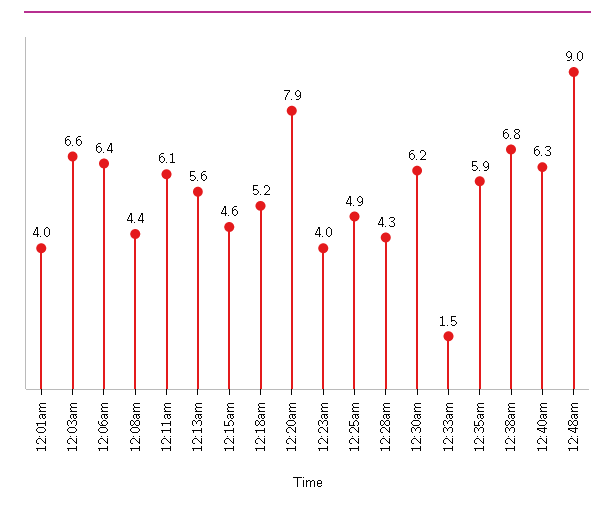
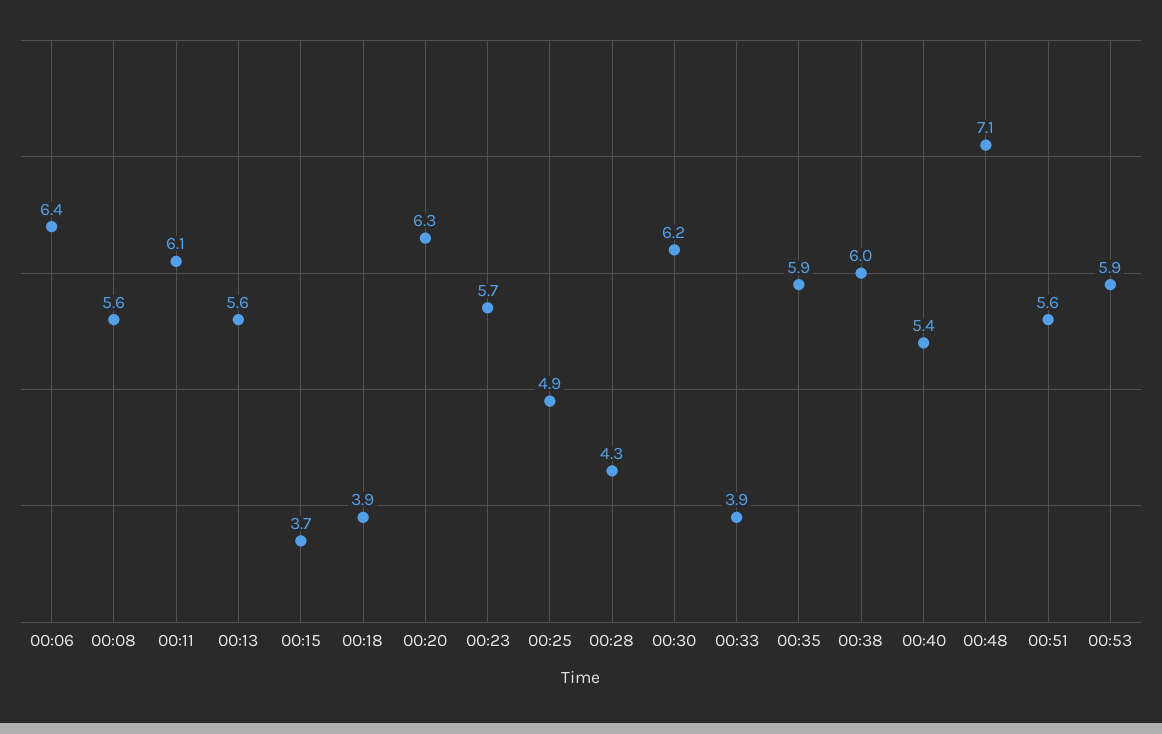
12:01am: 4 -> none
12:03am: 6.6 -> none
12:08am: 4.4 -> 5.6
12:15am: 4.6 -> 3.7
12:18am: 5.2 -> 3.9
12:20am: 7.9 -> 6.3
12:23am: 4 -> 5.7
12:33am: 1.5 -> 3.9
12:38am: 6.8 -> 6
12:40am: 6.3 -> 5.4
12:48am: 9 -> 7.1
00:51: none -> 5.6
00:53: none -> 5.9

